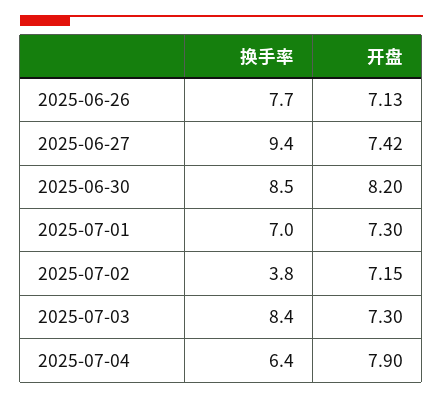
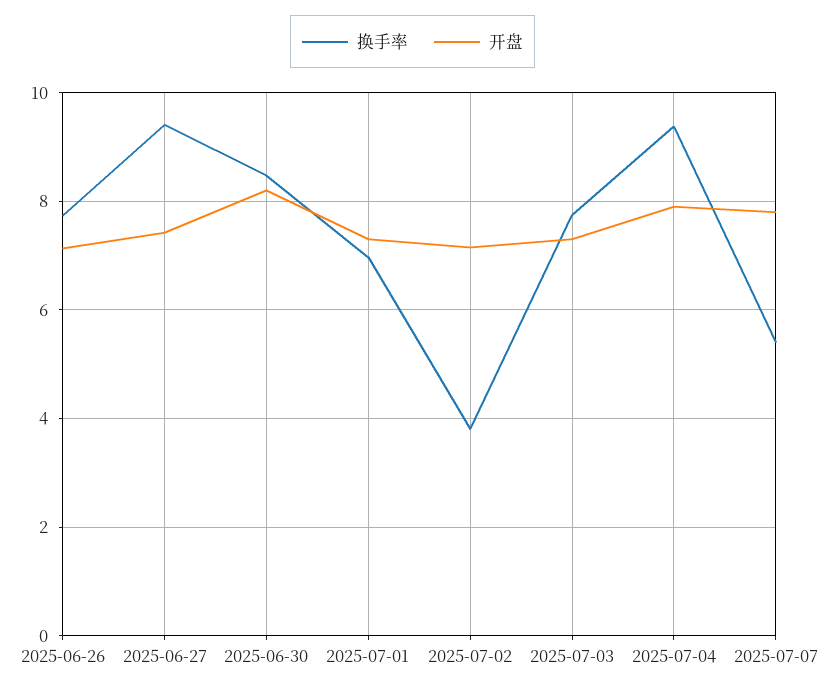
换手率, 2025-07-03: 8.4 -> 7.8
换手率, 2025-07-04: 6.4 -> 9.4
换手率, 2025-07-07: none -> 5.4
开盘, 2025-07-07: none -> 7.8

